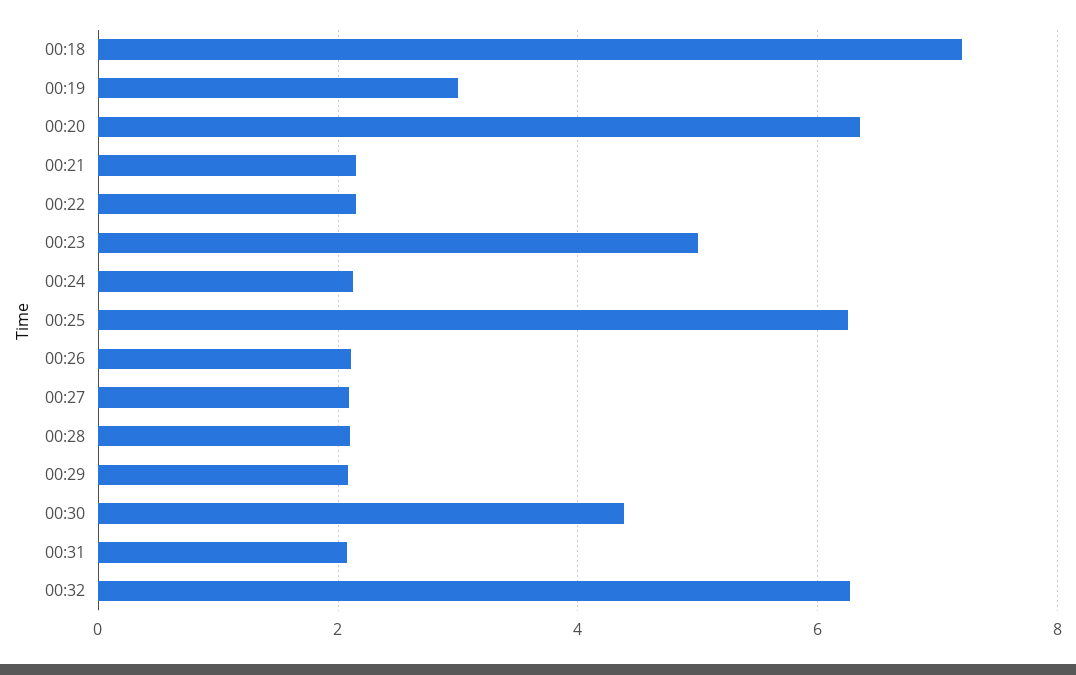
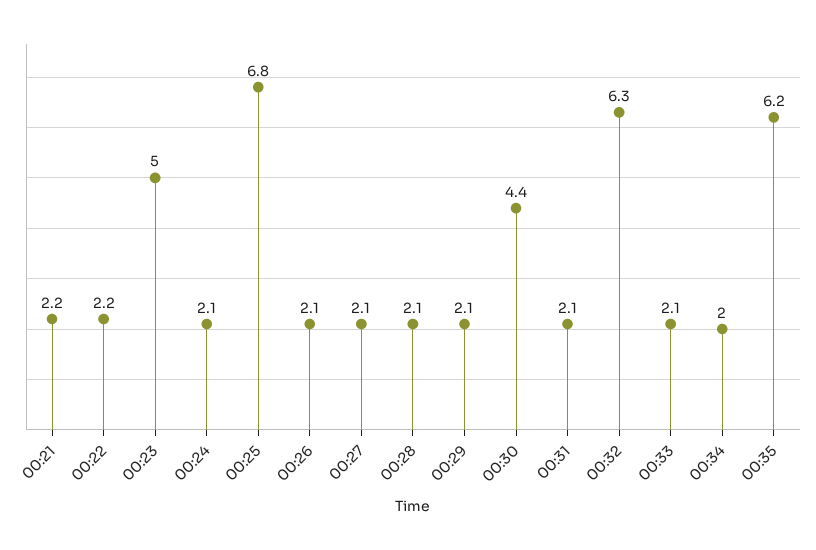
00:18: 7.2 -> none
00:19: 3 -> none
00:20: 6.4 -> none
00:25: 6.2 -> 6.8
00:33: none -> 2.1
00:34: none -> 2
00:35: none -> 6.2

